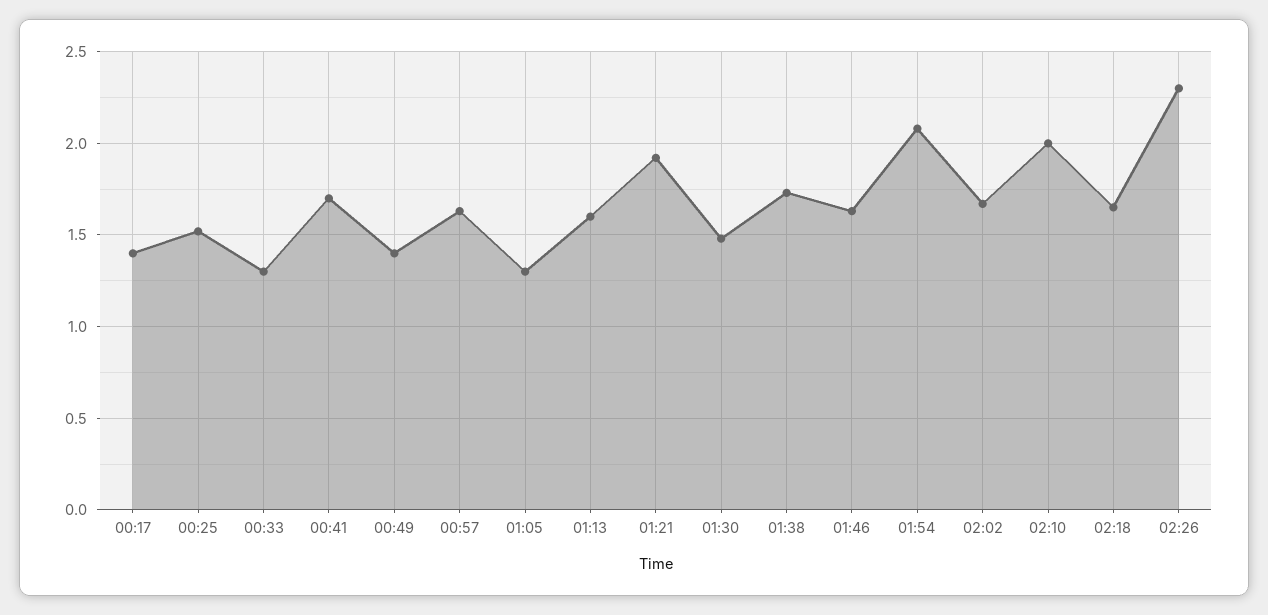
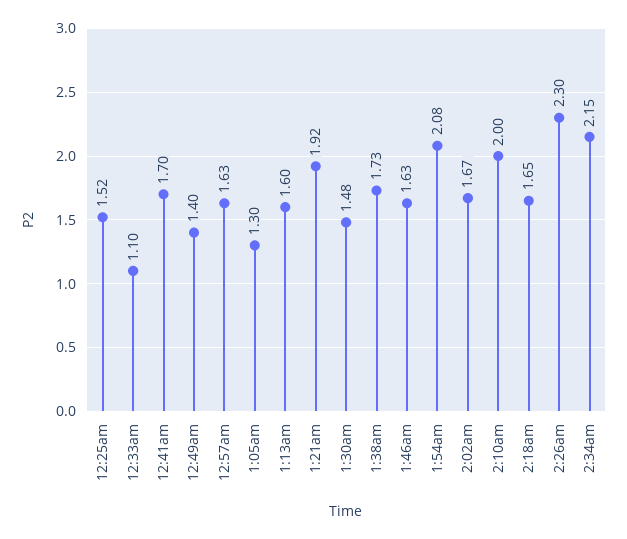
00:17: 1.4 -> none
00:33: 1.3 -> 1.1
2:34am: none -> 2.15

